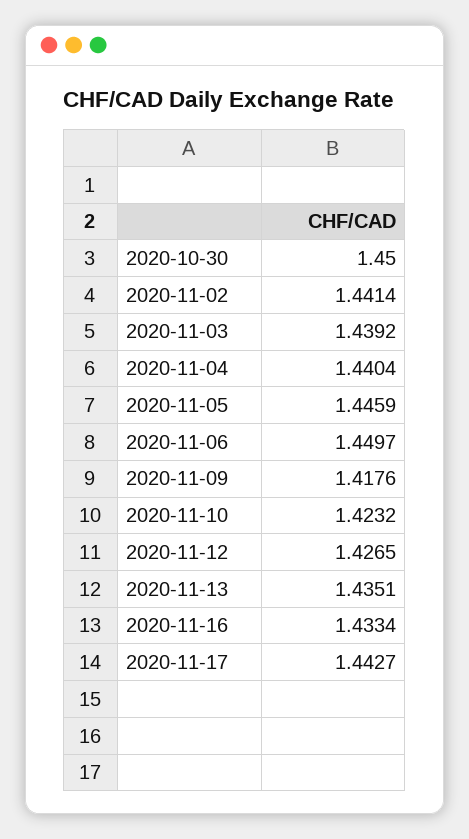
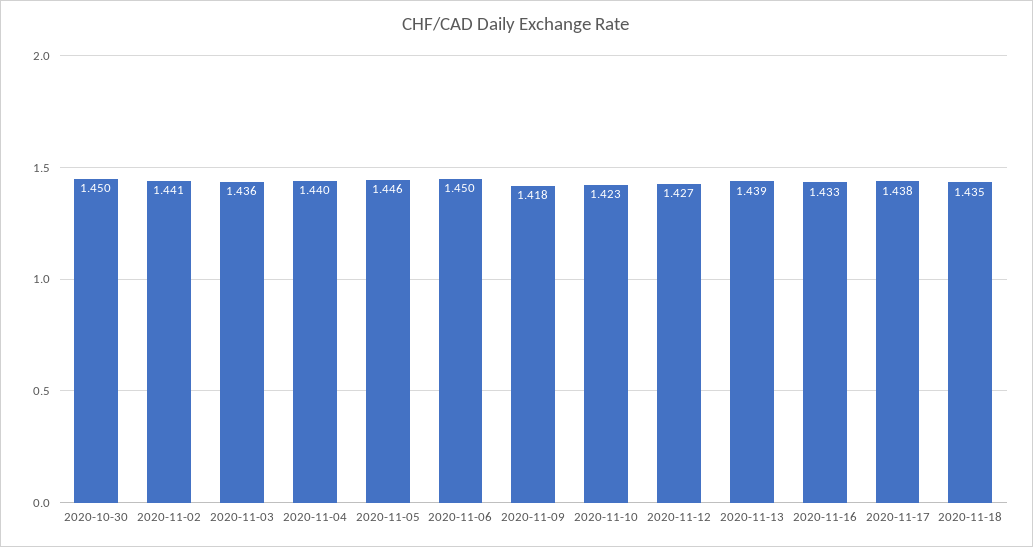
2020-11-03: 1.4392 -> 1.436
2020-11-13: 1.4351 -> 1.439
2020-11-17: 1.4427 -> 1.438
2020-11-18: none -> 1.435

